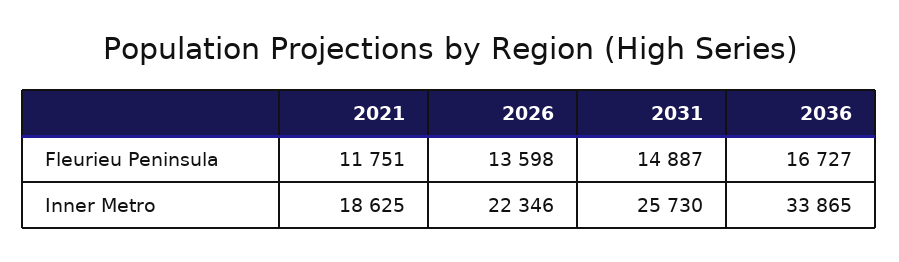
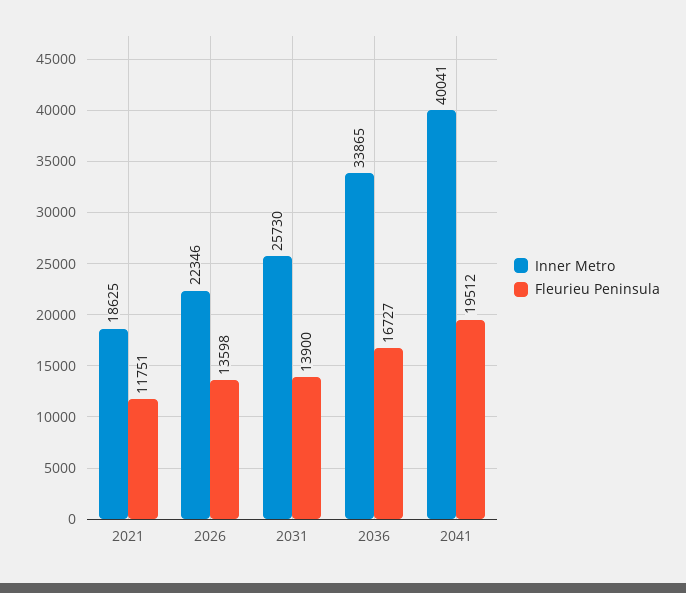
Fleurieu Peninsula, 2031: 14887 -> 13900
Inner Metro, 2041: none -> 40041
Fleurieu Peninsula, 2041: none -> 19512

